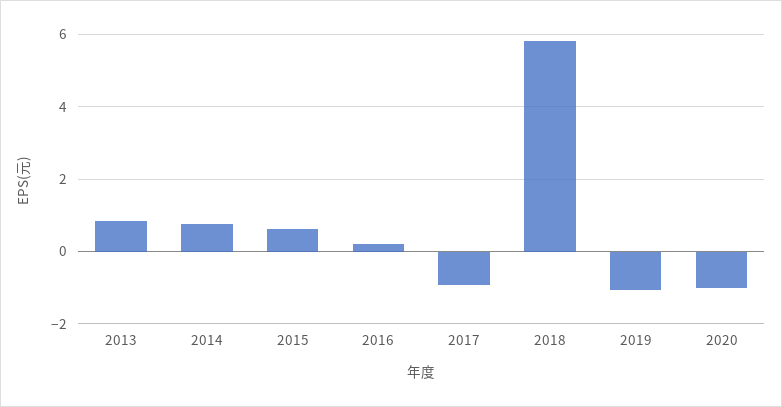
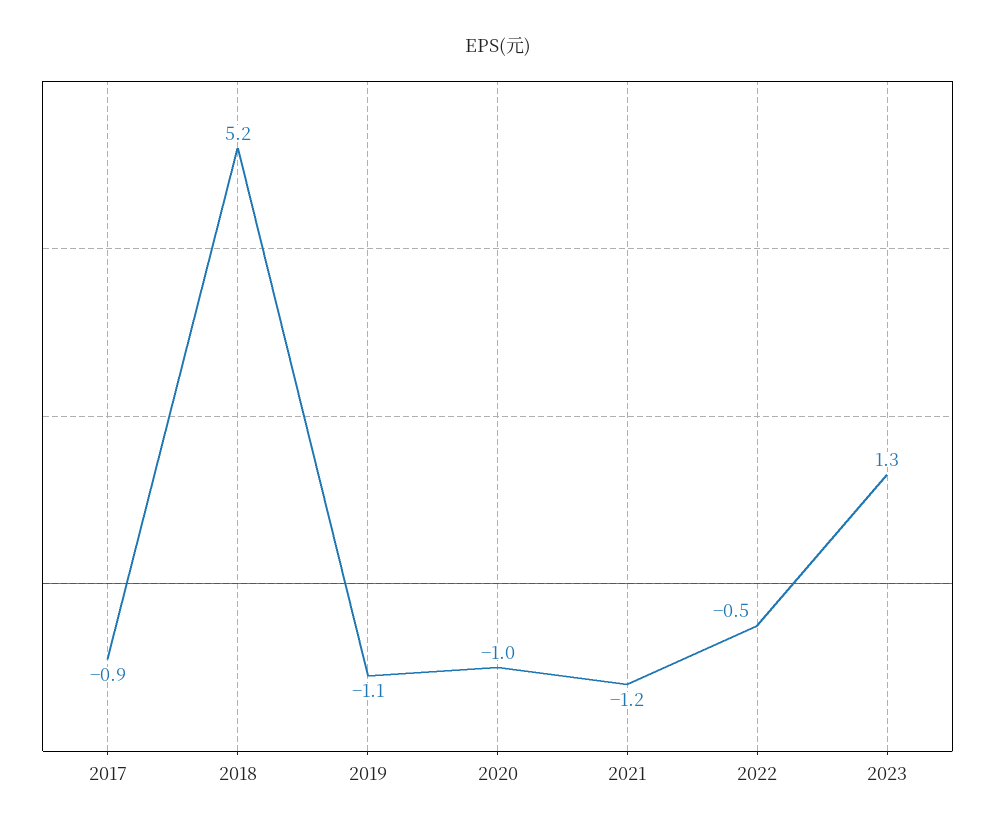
2013: 0.8 -> none
2014: 0.8 -> none
2015: 0.6 -> none
2016: 0.2 -> none
2018: 5.8 -> 5.2
2021: none -> -1.2
2022: none -> -0.5
2023: none -> 1.3

